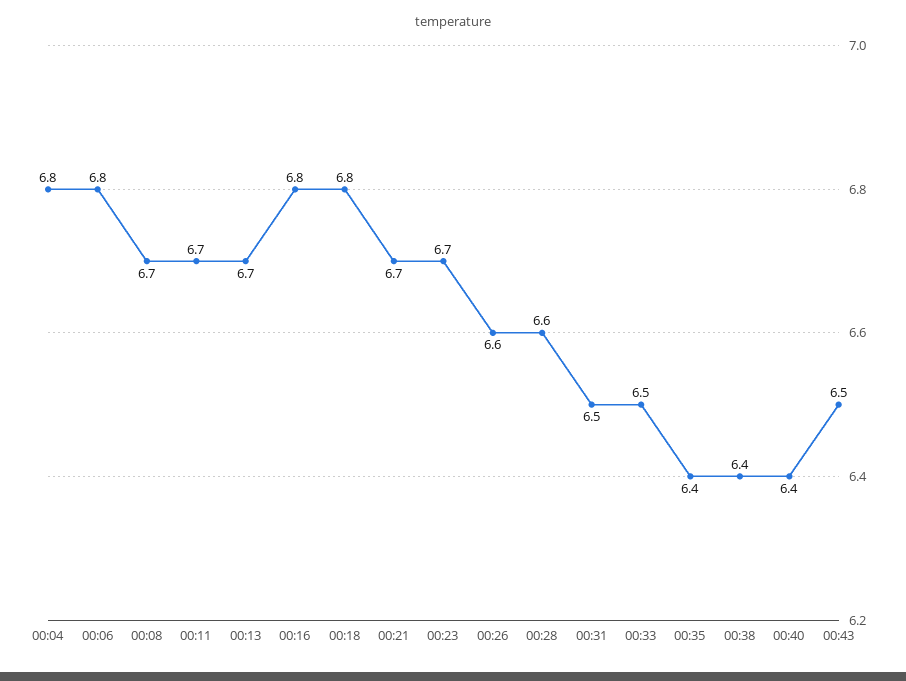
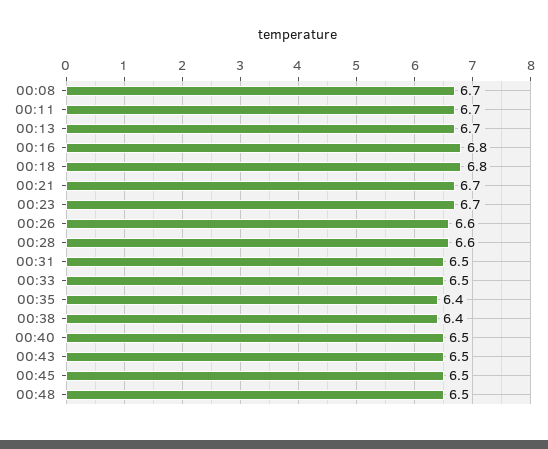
00:04: 6.8 -> none
00:06: 6.8 -> none
00:40: 6.4 -> 6.5
00:45: none -> 6.5
00:48: none -> 6.5

